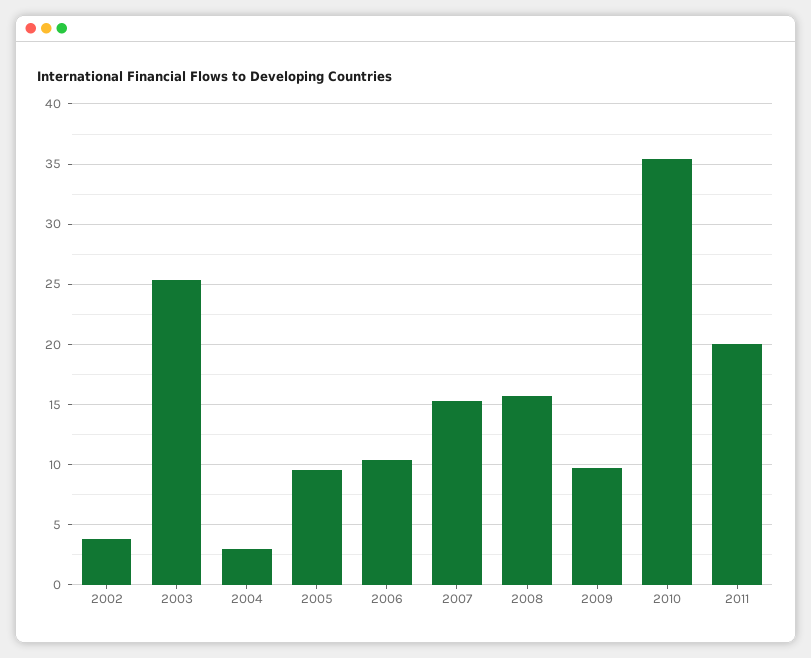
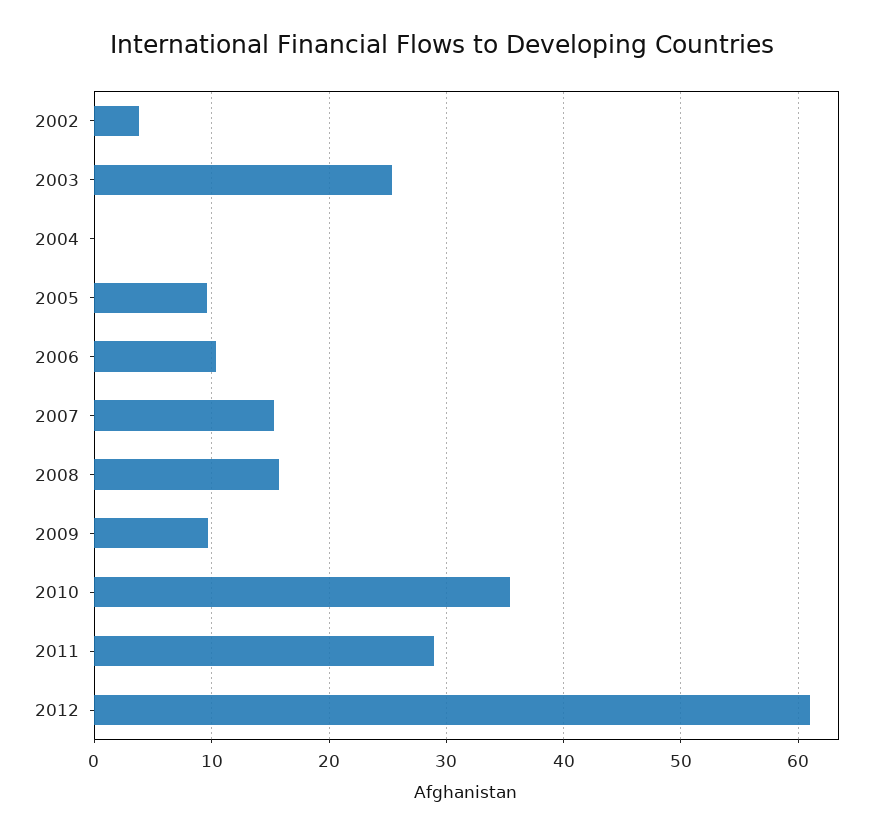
2004: 3 -> 0
2011: 20 -> 29
2012: none -> 61

